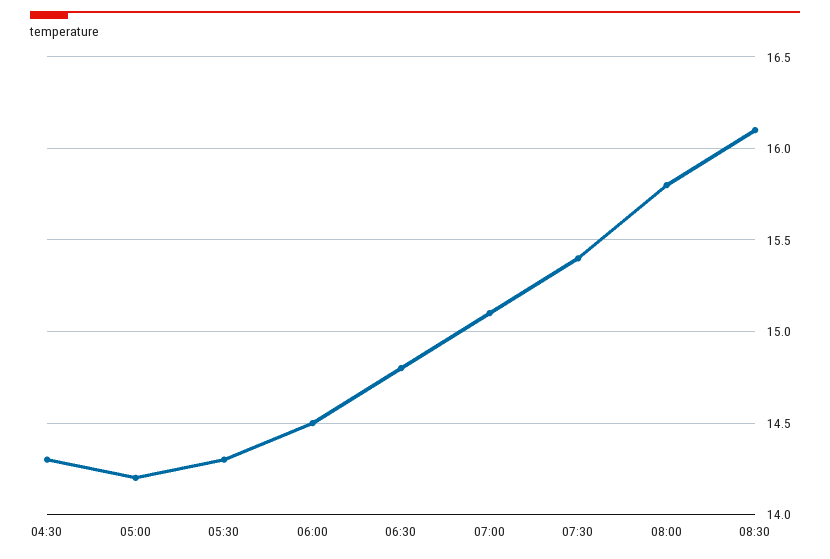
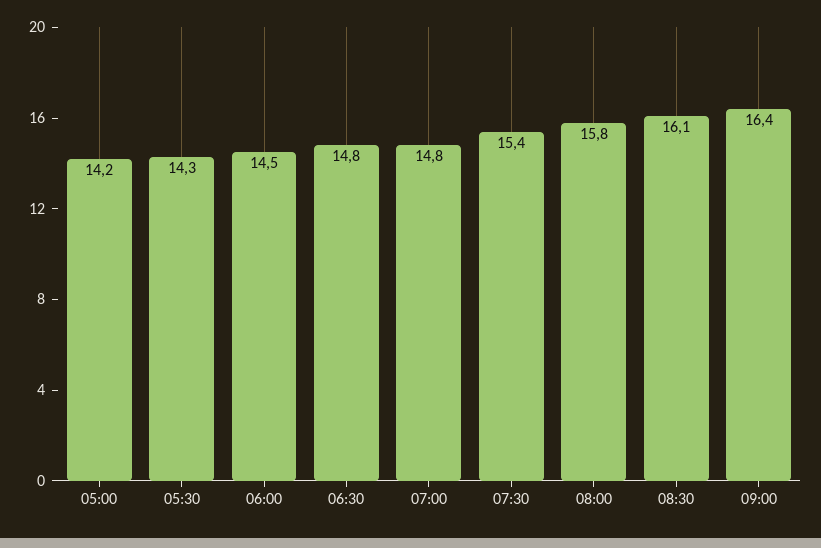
04:30: 14.3 -> none
07:00: 15.1 -> 14.8
09:00: none -> 16.4

